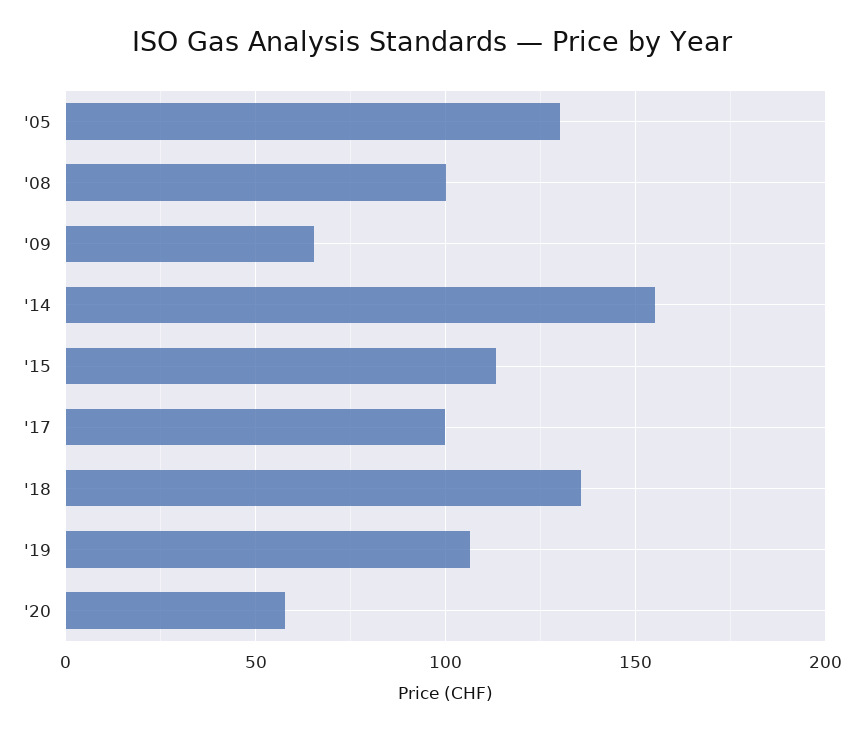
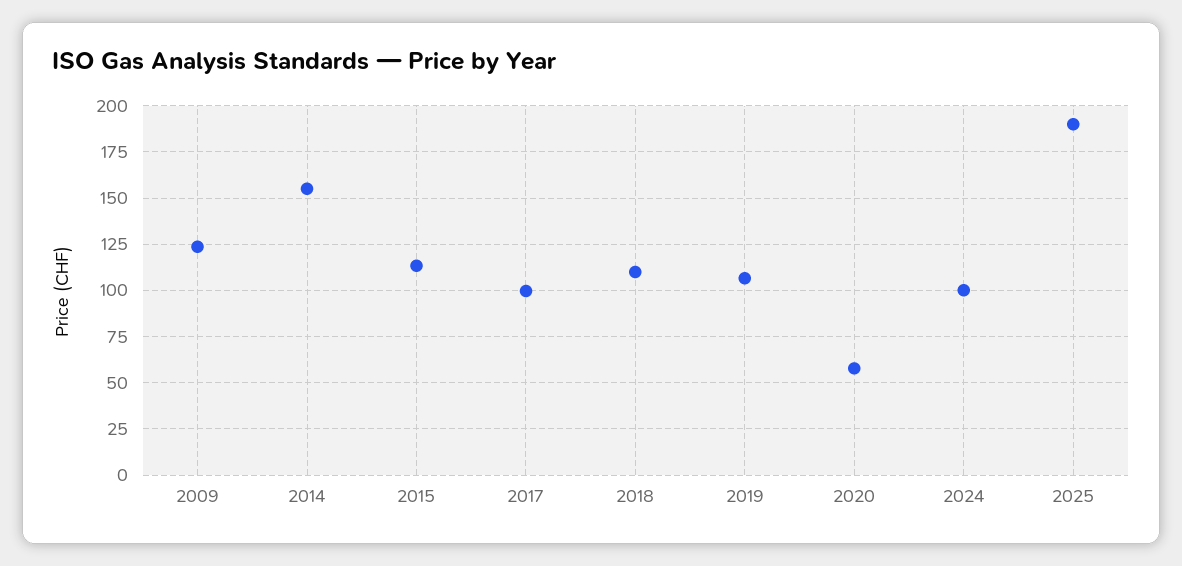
'05: 130 -> none
'08: 100 -> none
'09: 65 -> 125
'18: 135 -> 110
2024: none -> 100
2025: none -> 190

